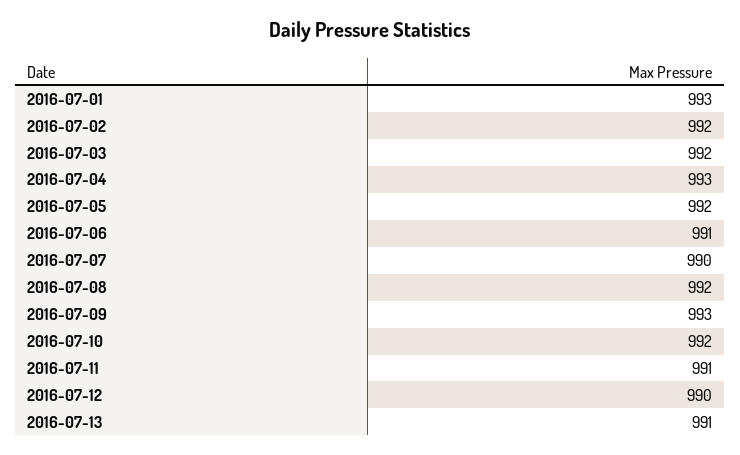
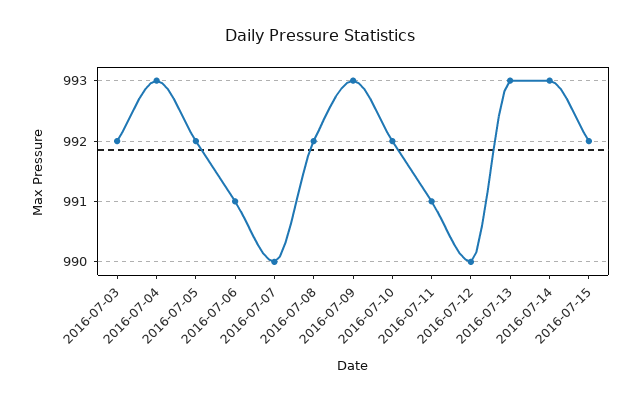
2016-07-01: 993 -> none
2016-07-02: 992 -> none
2016-07-13: 991 -> 993
2016-07-14: none -> 993
2016-07-15: none -> 992

